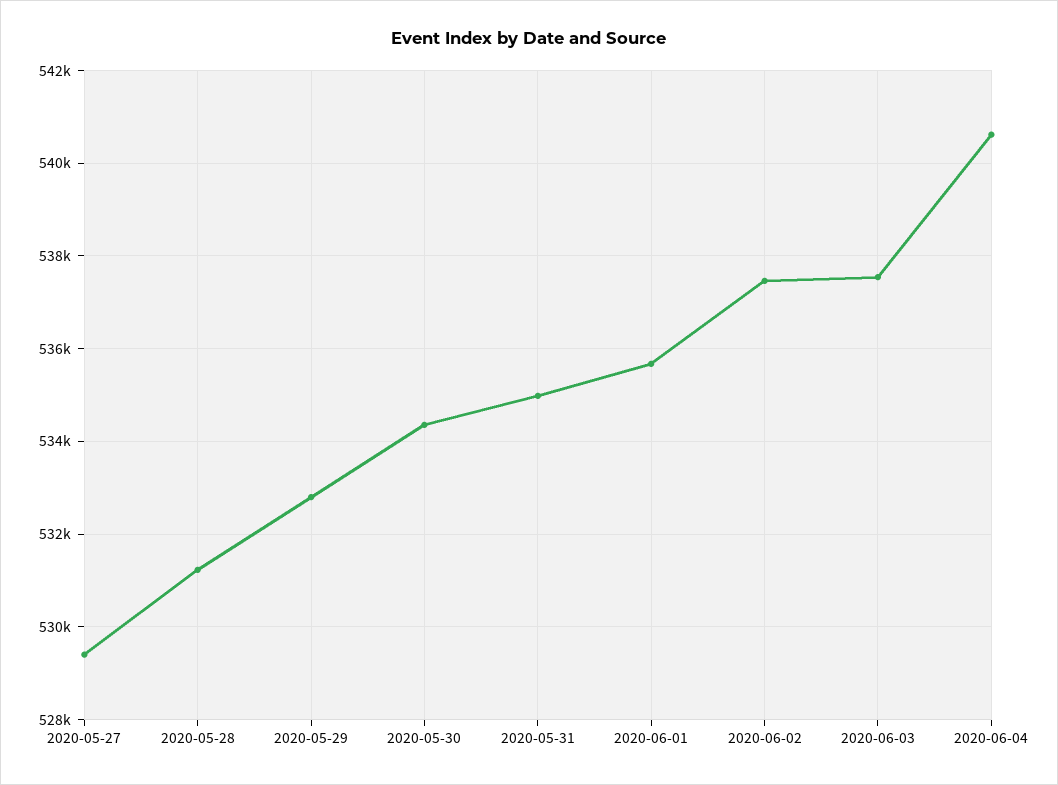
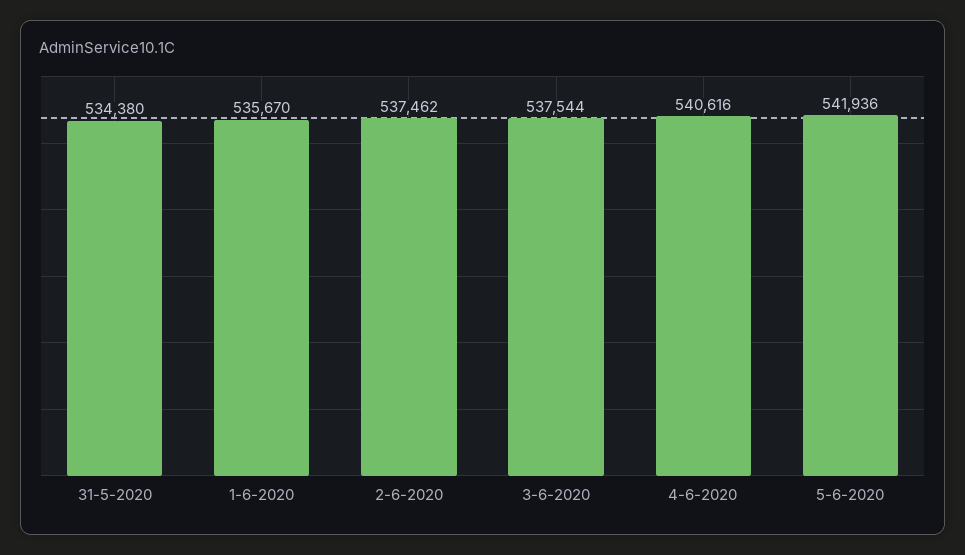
2020-05-27: 529400 -> none
2020-05-28: 531200 -> none
2020-05-29: 532800 -> none
2020-05-30: 534400 -> none
2020-05-31: 535000 -> 534380
5-6-2020: none -> 541936

